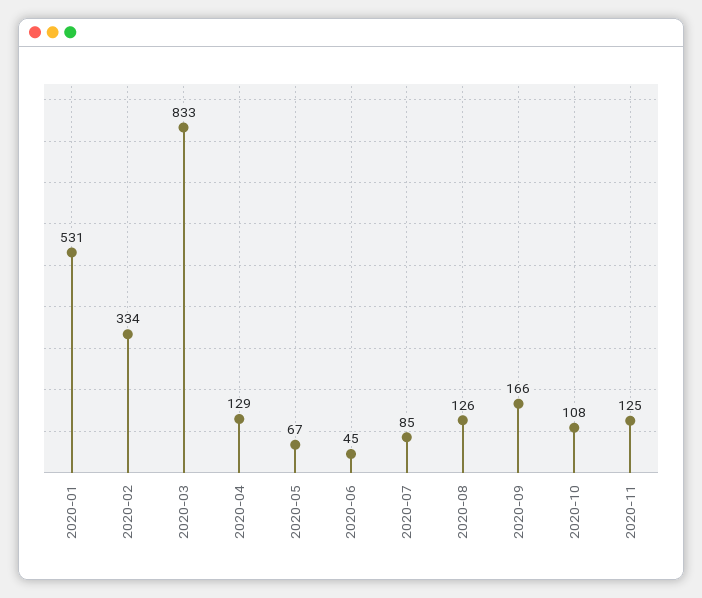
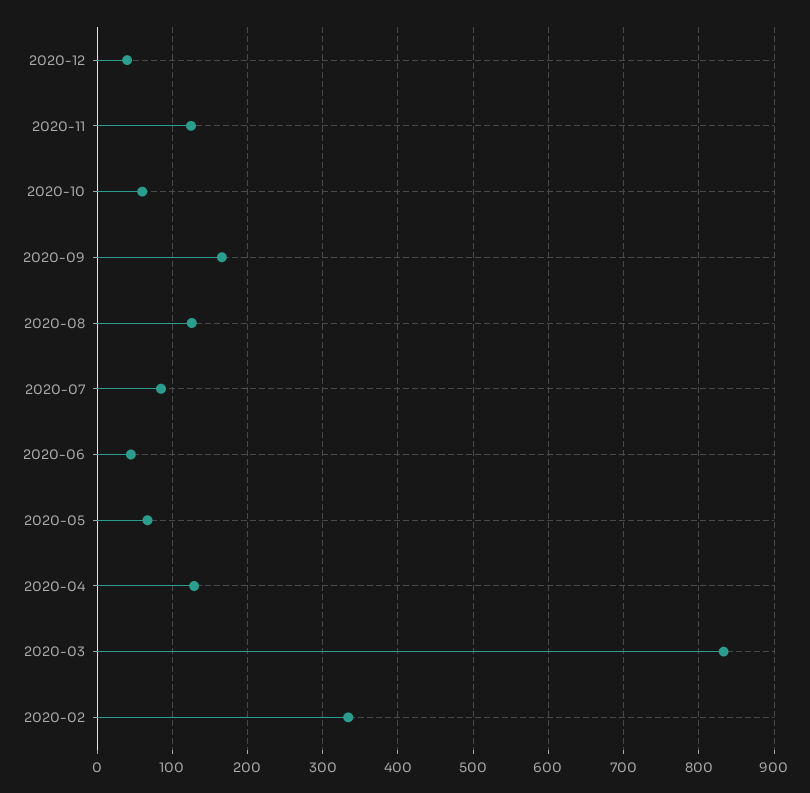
2020-01: 531 -> none
2020-10: 108 -> 60
2020-12: none -> 40

